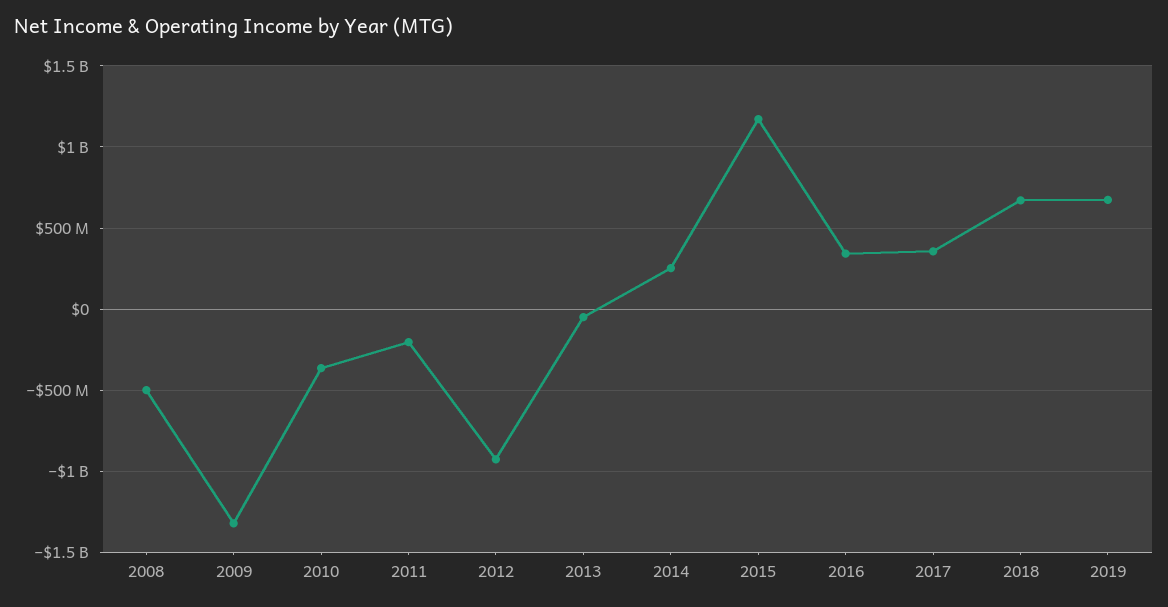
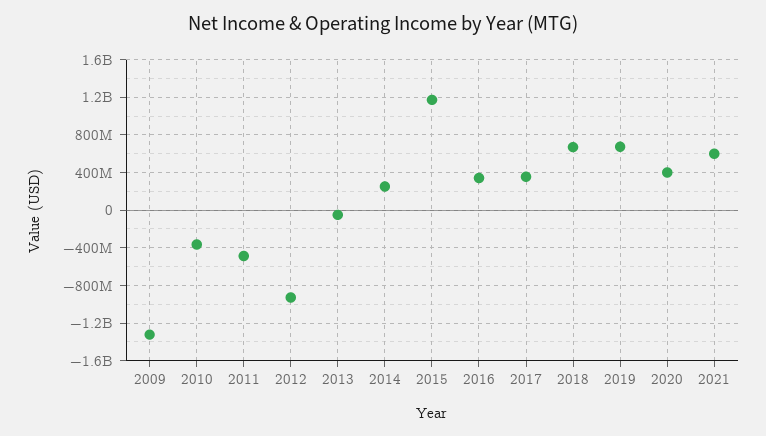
2008: -500000000 -> none
2011: -200000000 -> -500000000
2020: none -> 400000000
2021: none -> 600000000

